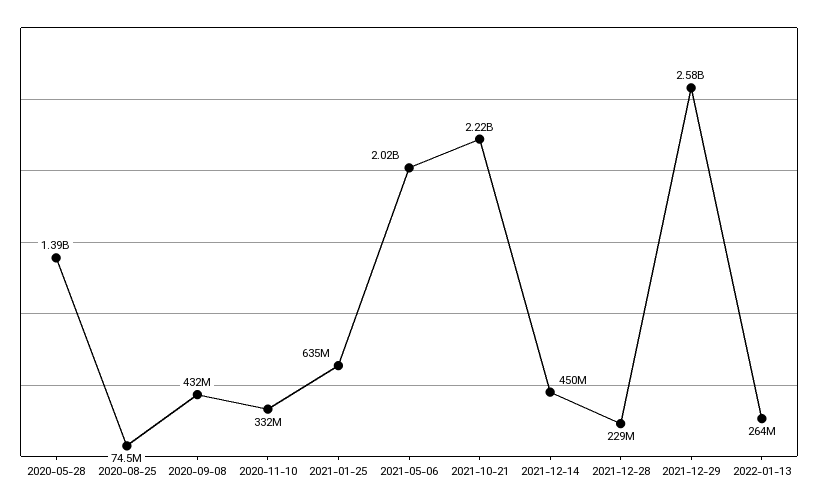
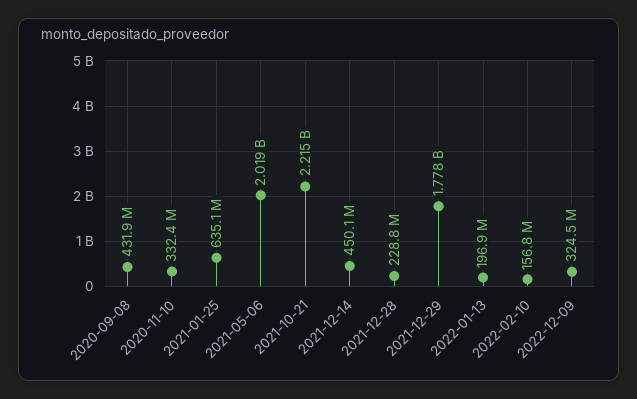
2020-05-28: 1390000000 -> none
2020-08-25: 74500000 -> none
2021-12-29: 2580000000 -> 1778000000
2022-01-13: 264000000 -> 196900000
2022-02-10: none -> 156800000
2022-12-09: none -> 324500000

